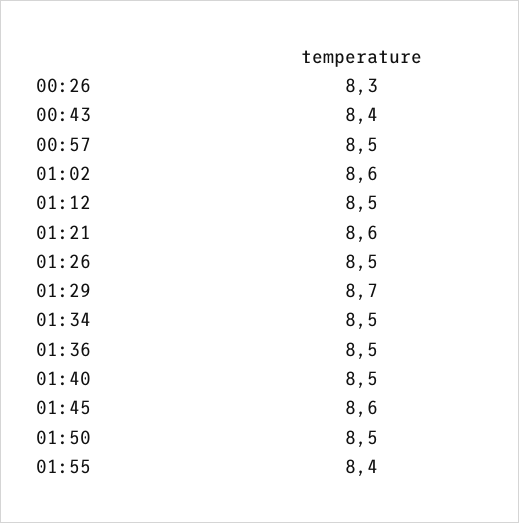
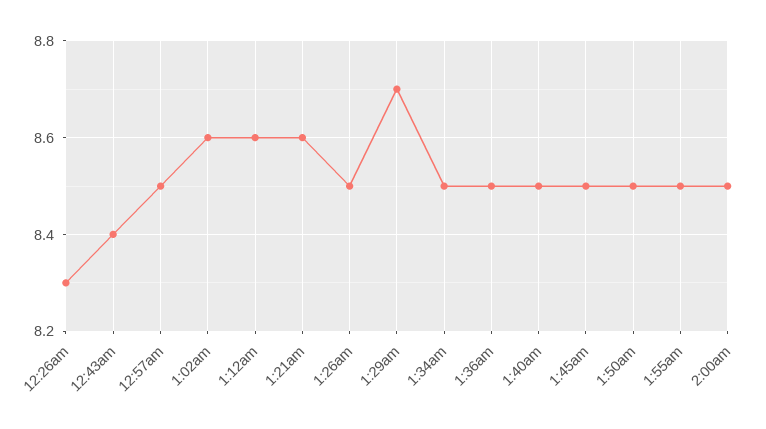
01:12: 8.5 -> 8.6
01:45: 8.6 -> 8.5
01:55: 8.4 -> 8.5
2:00am: none -> 8.5

